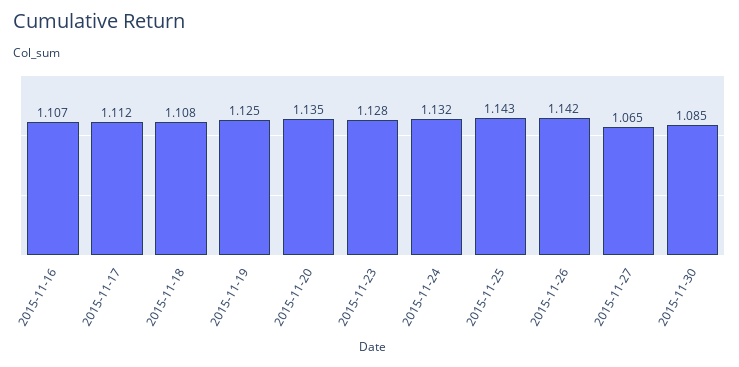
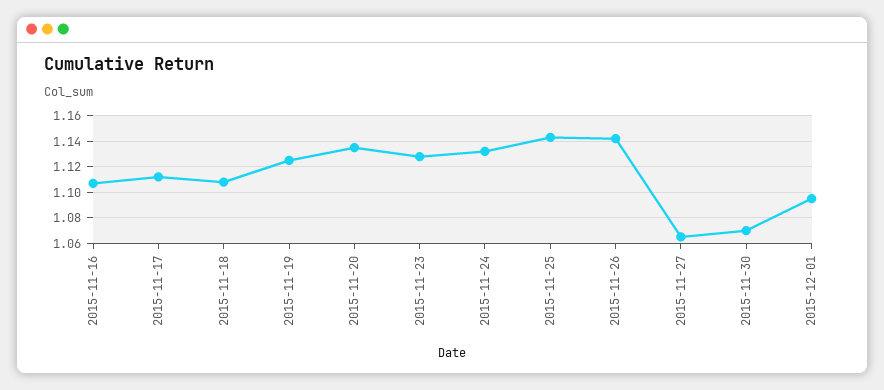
2015-11-30: 1.085 -> 1.07
2015-12-01: none -> 1.095

